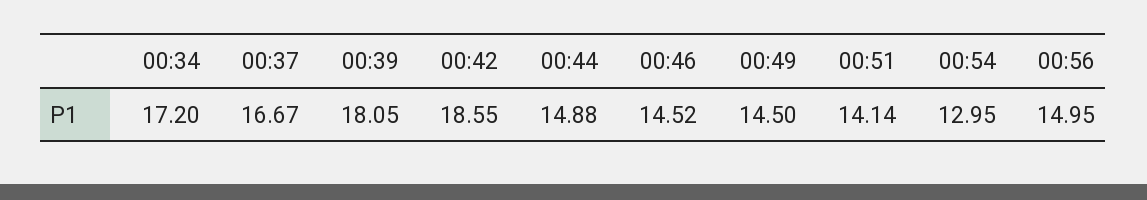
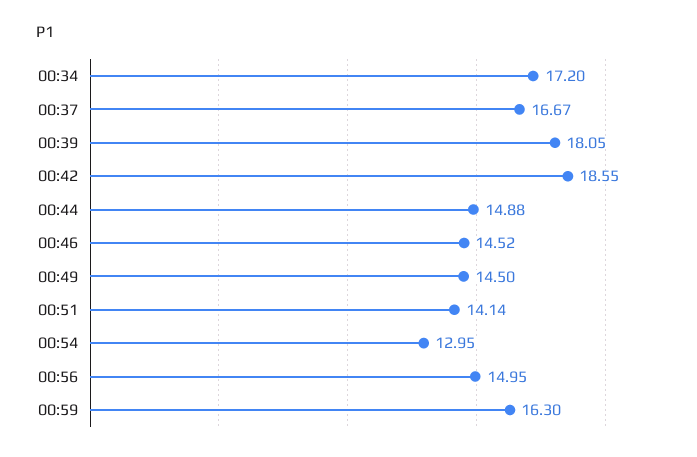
00:59: none -> 16.3

